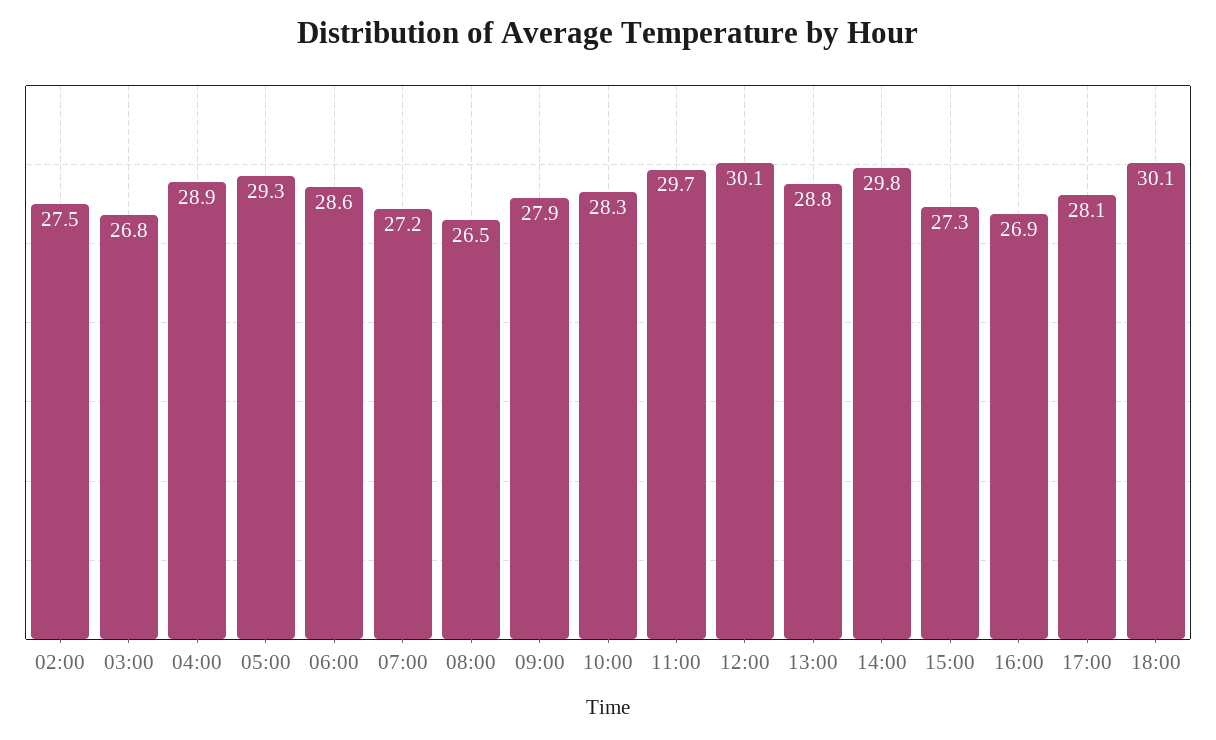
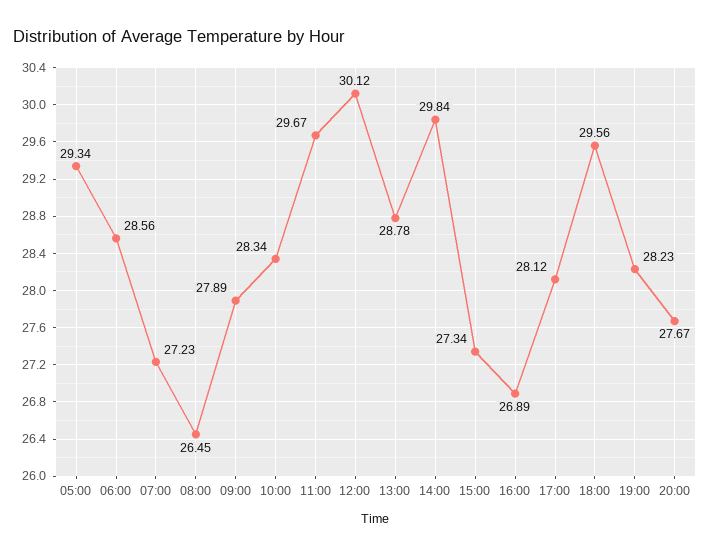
02:00: 27.5 -> none
03:00: 26.8 -> none
04:00: 28.9 -> none
18:00: 30.1 -> 29.56
19:00: none -> 28.23
20:00: none -> 27.67

